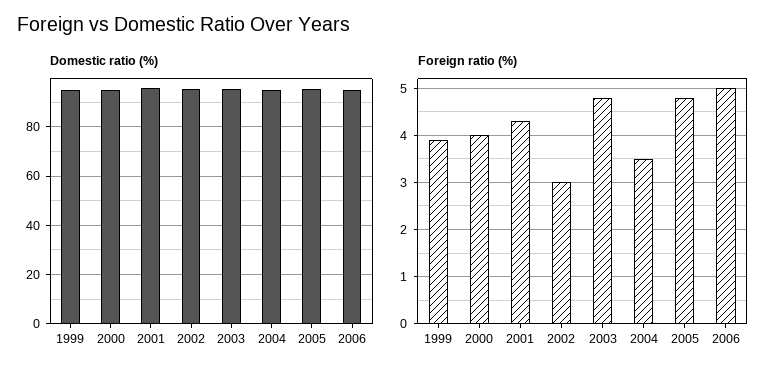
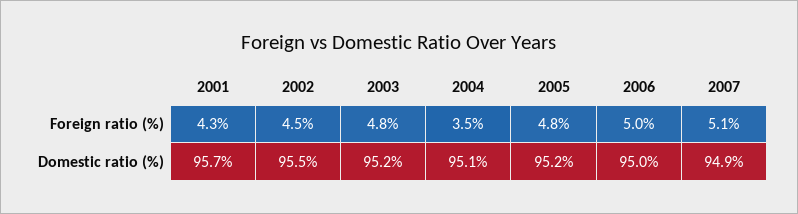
Domestic ratio (%), 1999: 95 -> none
Domestic ratio (%), 2000: 95 -> none
Foreign ratio (%), 1999: 4 -> none
Foreign ratio (%), 2000: 4 -> none
Foreign ratio (%), 2002: 3 -> 4.5
Foreign ratio (%), 2007: none -> 5.1
Domestic ratio (%), 2007: none -> 94.9

